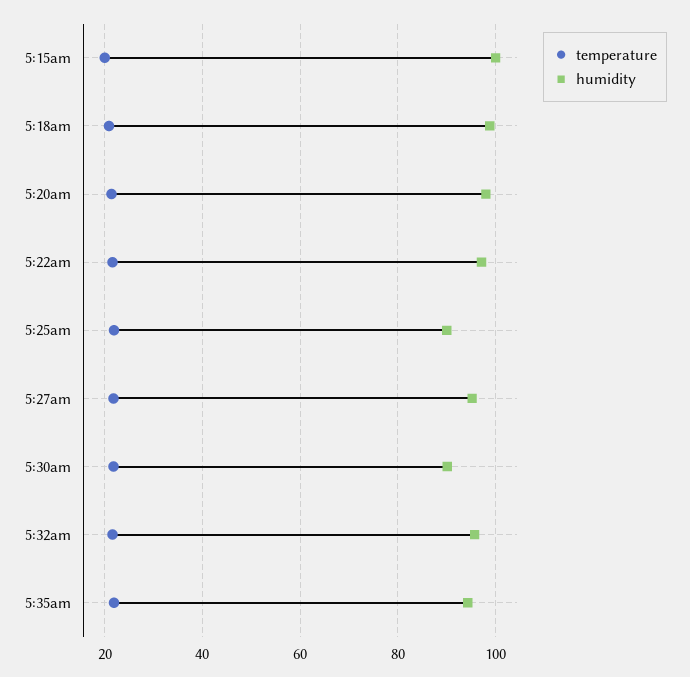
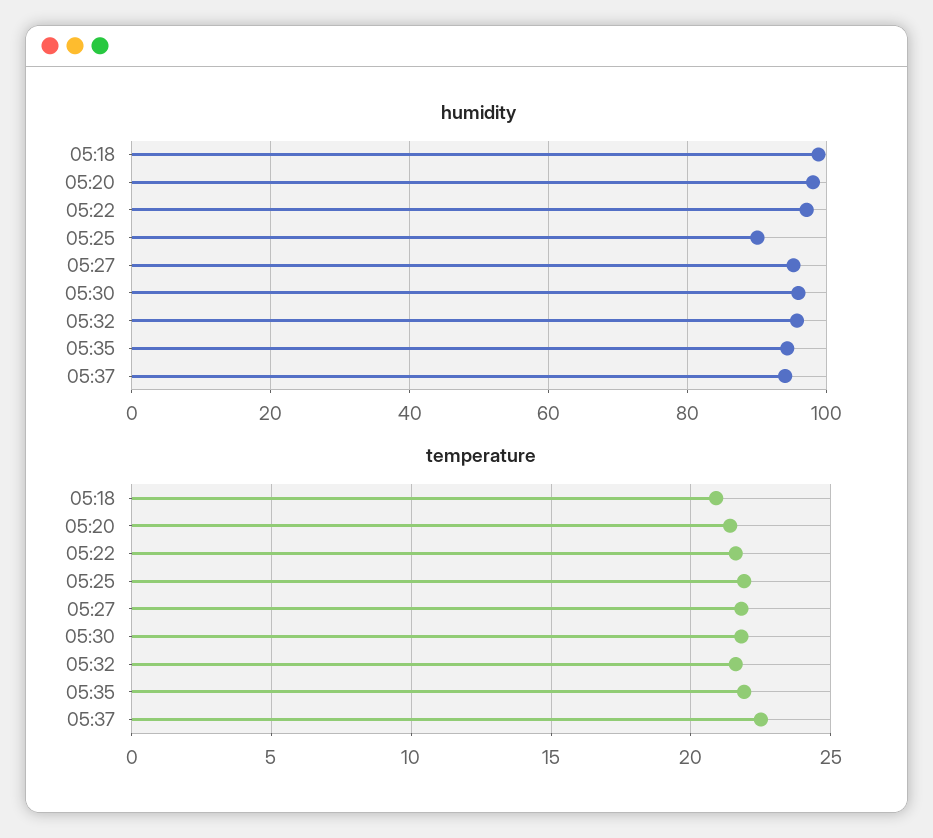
temperature, 5:15am: 20 -> none
humidity, 5:15am: 100 -> none
humidity, 5:30am: 90 -> 96
humidity, 05:37: none -> 94
temperature, 05:37: none -> 22.5

